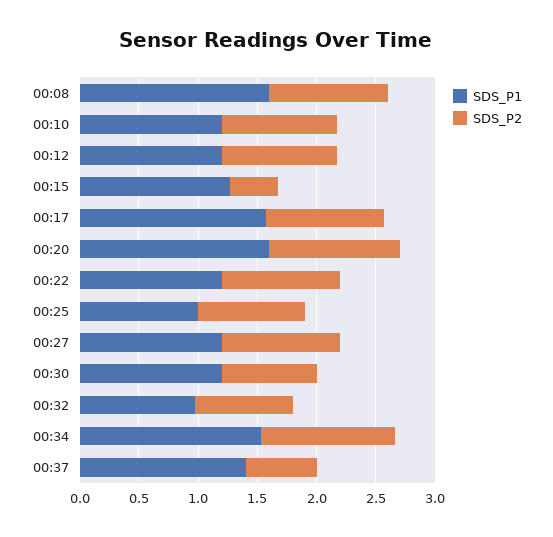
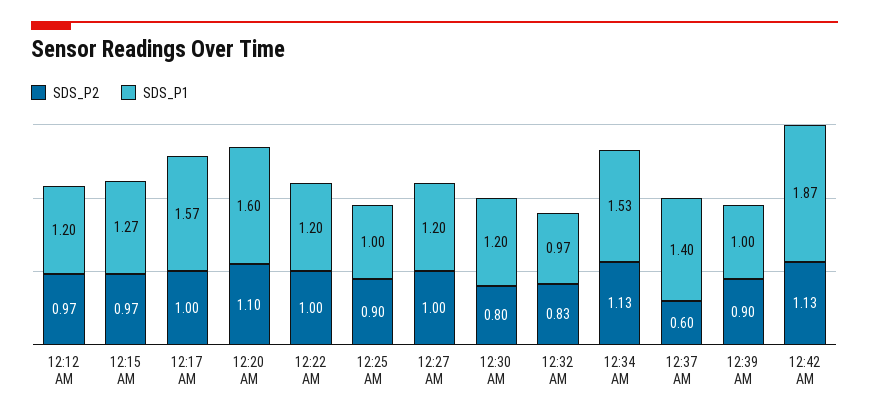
SDS_P1, 00:08: 1.6 -> none
SDS_P2, 00:08: 1 -> none
SDS_P1, 00:10: 1.2 -> none
SDS_P2, 00:10: 1 -> none
SDS_P2, 00:15: 0.4 -> 0.97
SDS_P2, 12:39 AM: none -> 0.9
SDS_P1, 12:39 AM: none -> 1
SDS_P2, 12:42 AM: none -> 1.13
SDS_P1, 12:42 AM: none -> 1.87

